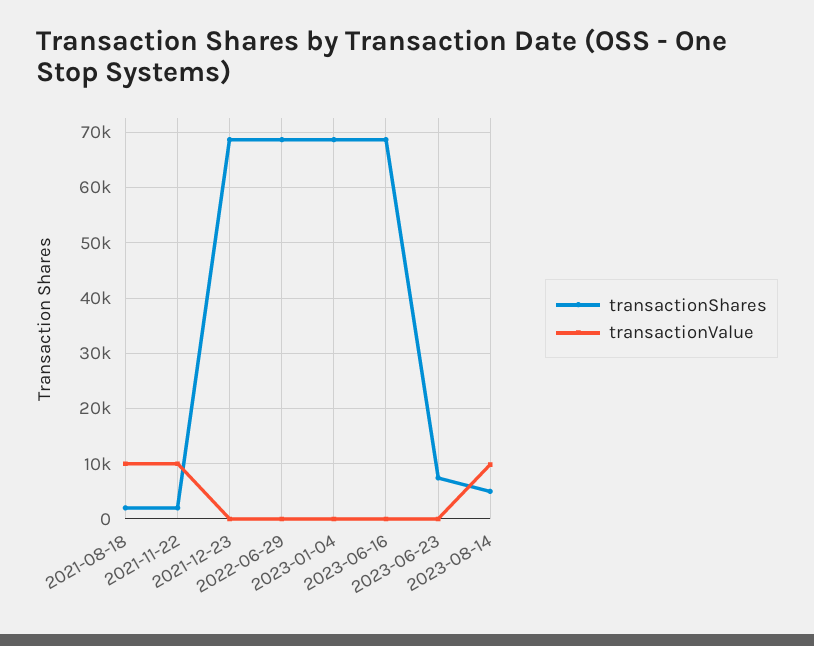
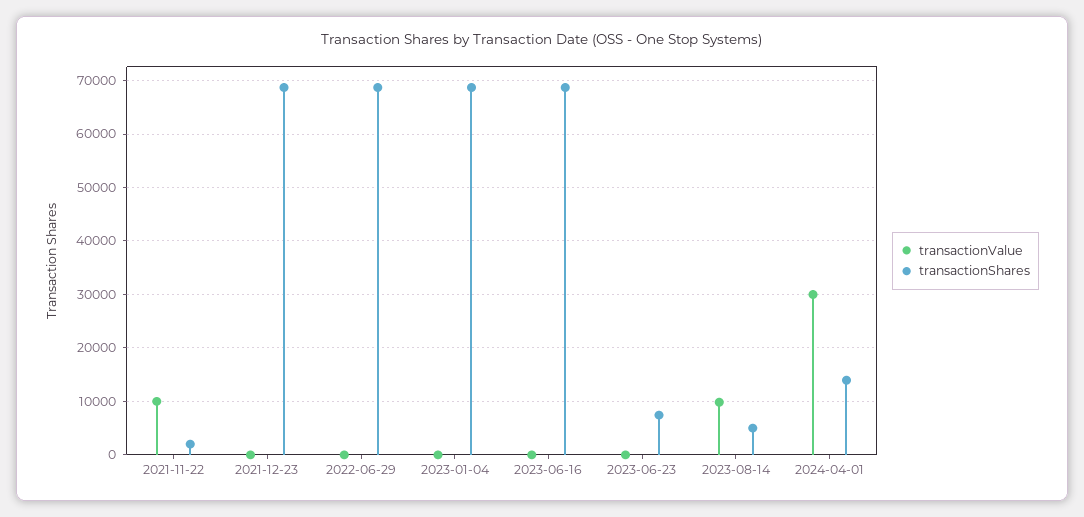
transactionShares, 2021-08-18: 2000 -> none
transactionValue, 2021-08-18: 10000 -> none
transactionValue, 2024-04-01: none -> 30000
transactionShares, 2024-04-01: none -> 14000

